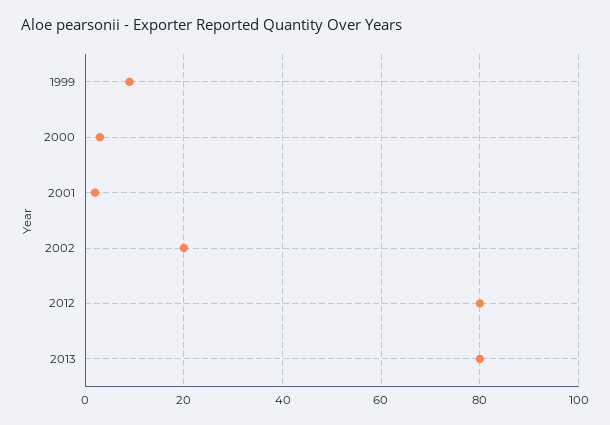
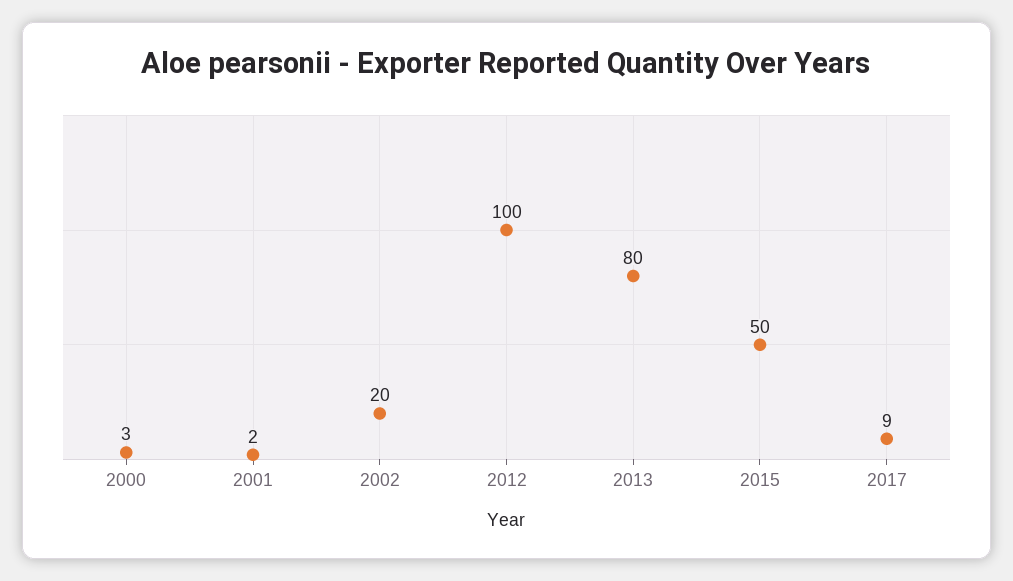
1999: 10 -> none
2012: 80 -> 100
2015: none -> 50
2017: none -> 9

